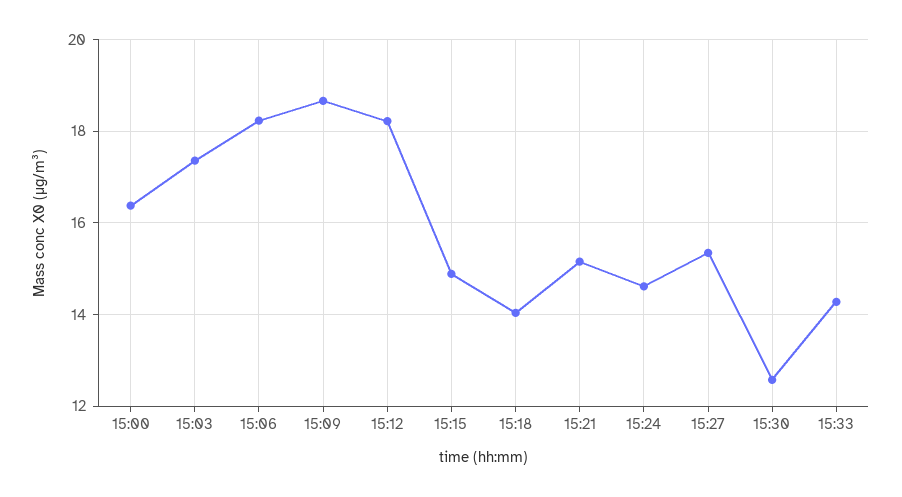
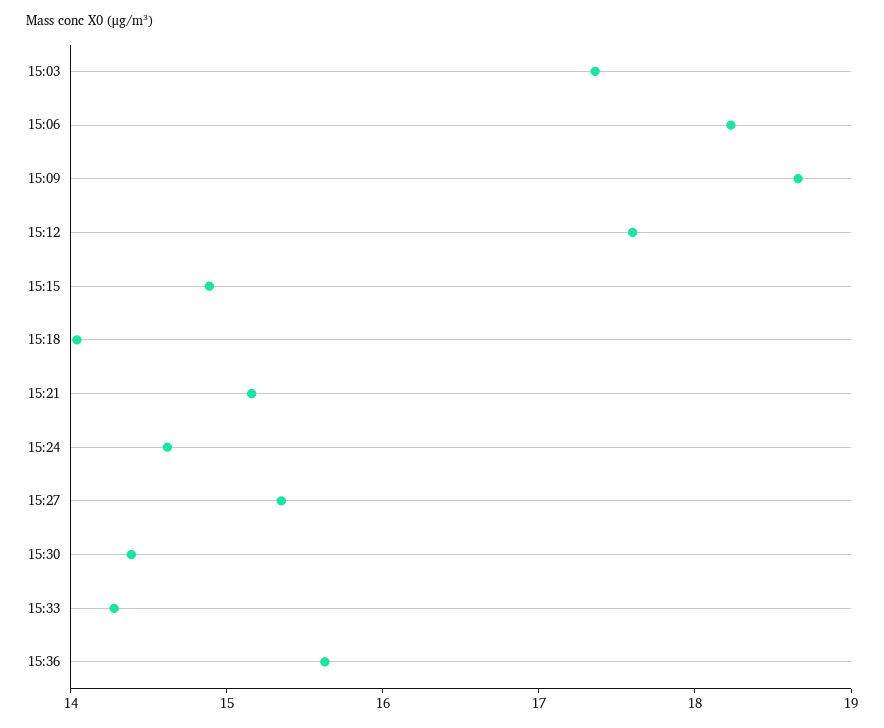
15:00: 16.4 -> none
15:12: 18.2 -> 17.6
15:30: 12.6 -> 14.4
15:36: none -> 15.6

